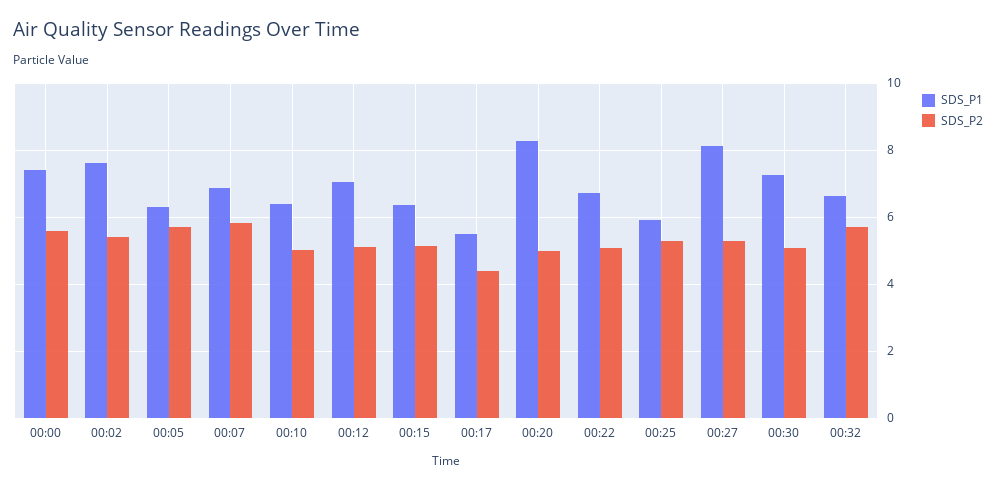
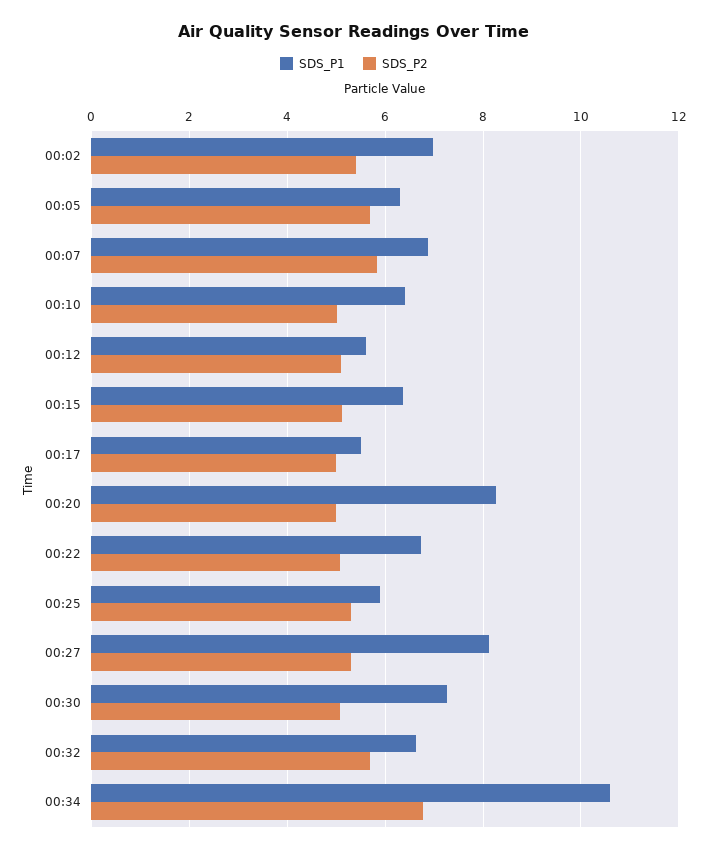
SDS_P1, 00:00: 7.4 -> none
SDS_P2, 00:00: 5.6 -> none
SDS_P1, 00:02: 7.6 -> 7
SDS_P1, 00:12: 7 -> 5.6
SDS_P2, 00:17: 4.4 -> 5
SDS_P1, 00:34: none -> 10.6
SDS_P2, 00:34: none -> 6.8

